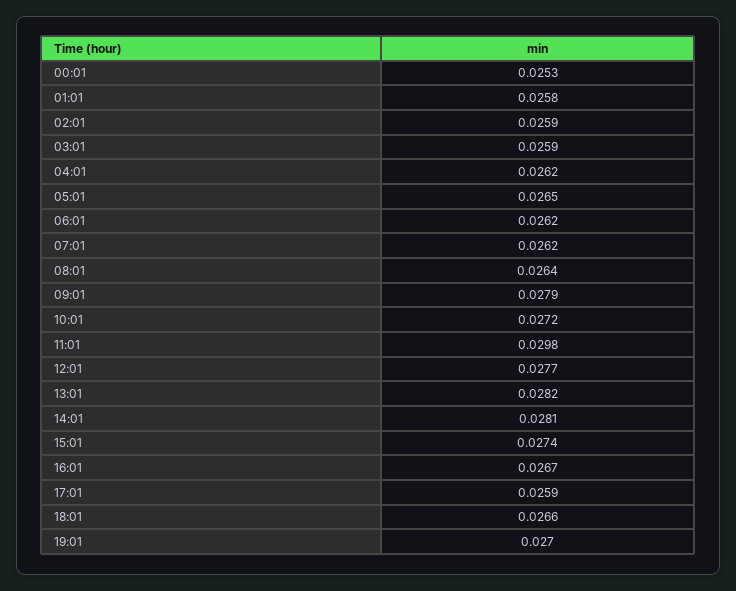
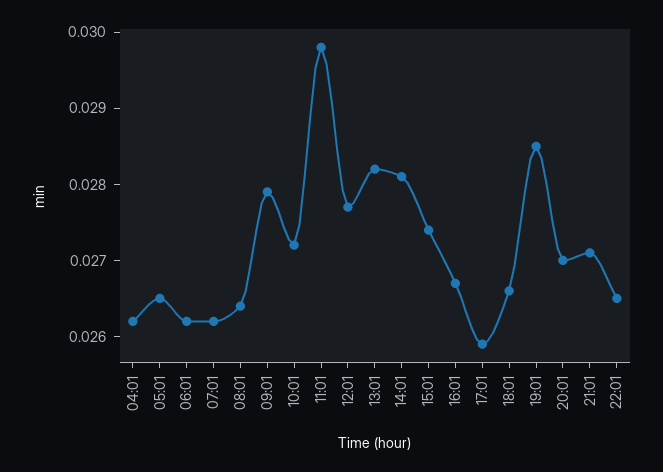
00:01: 0.0253 -> none
01:01: 0.0258 -> none
02:01: 0.0259 -> none
03:01: 0.0259 -> none
19:01: 0.027 -> 0.0285
20:01: none -> 0.027
21:01: none -> 0.027
22:01: none -> 0.0265

